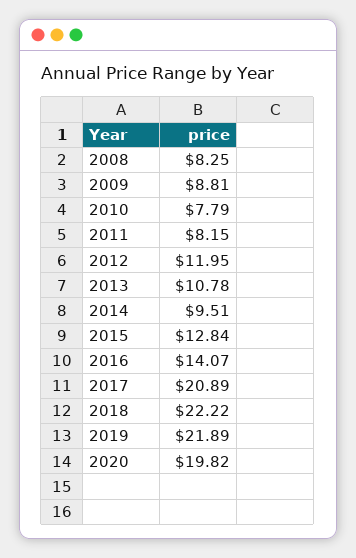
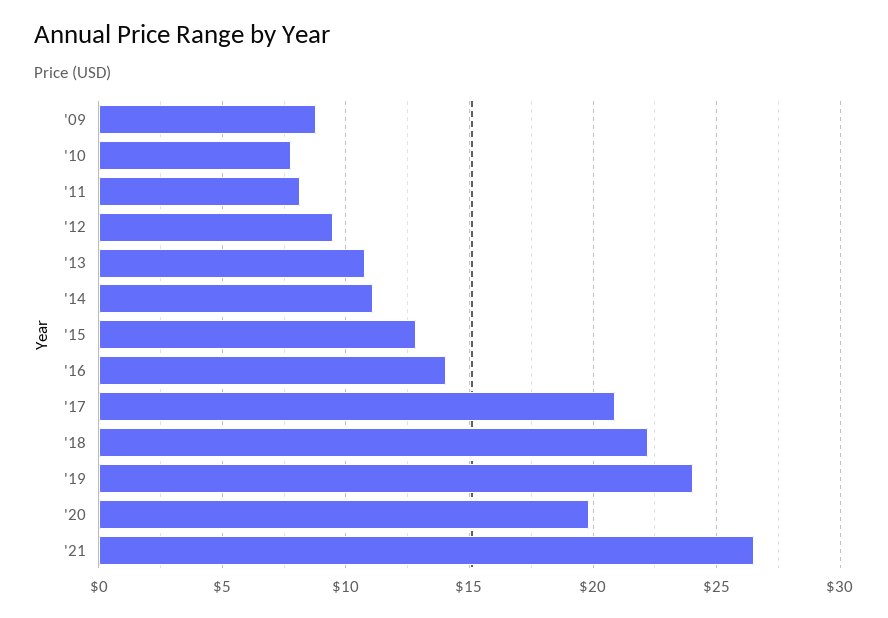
2008: 8.25 -> none
2012: 11.95 -> 9.5
2014: 9.51 -> 11
2019: 21.89 -> 24
'21: none -> 26.5

